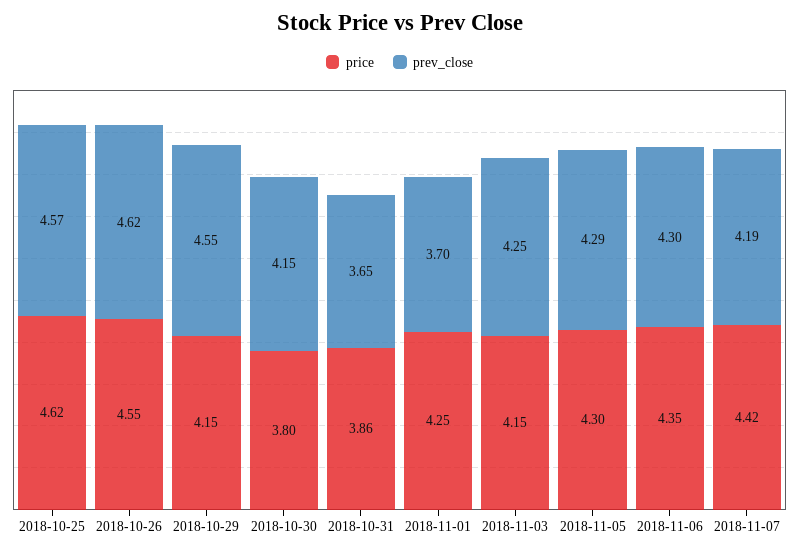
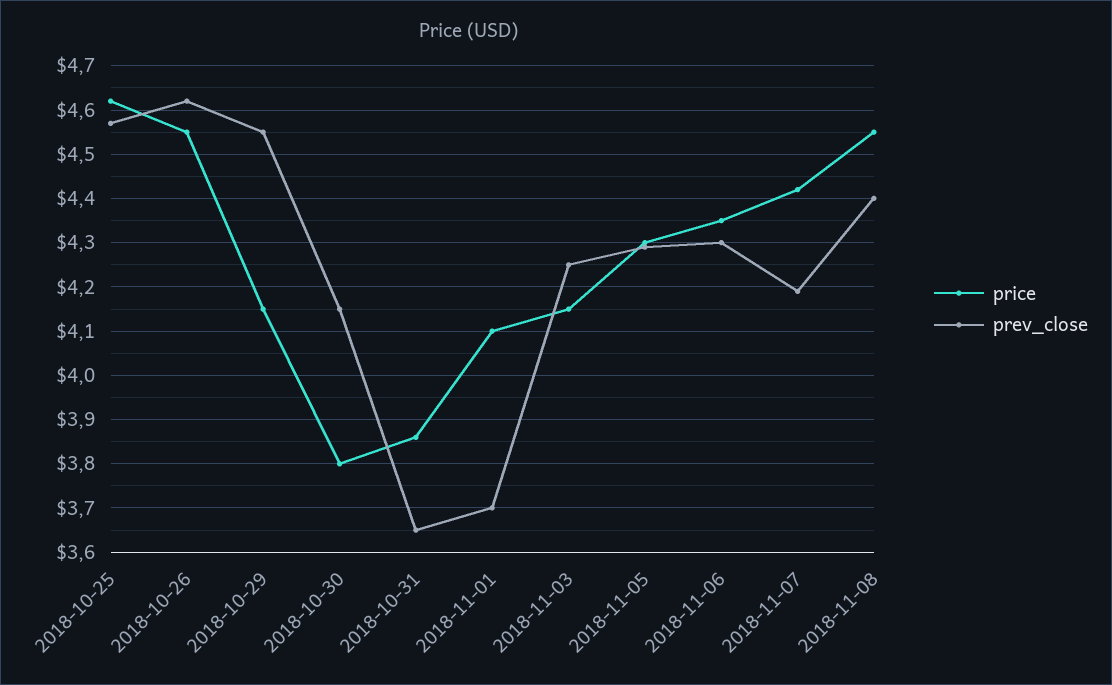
price, 2018-11-01: 4.25 -> 4.1
price, 2018-11-08: none -> 4.55
prev_close, 2018-11-08: none -> 4.4

